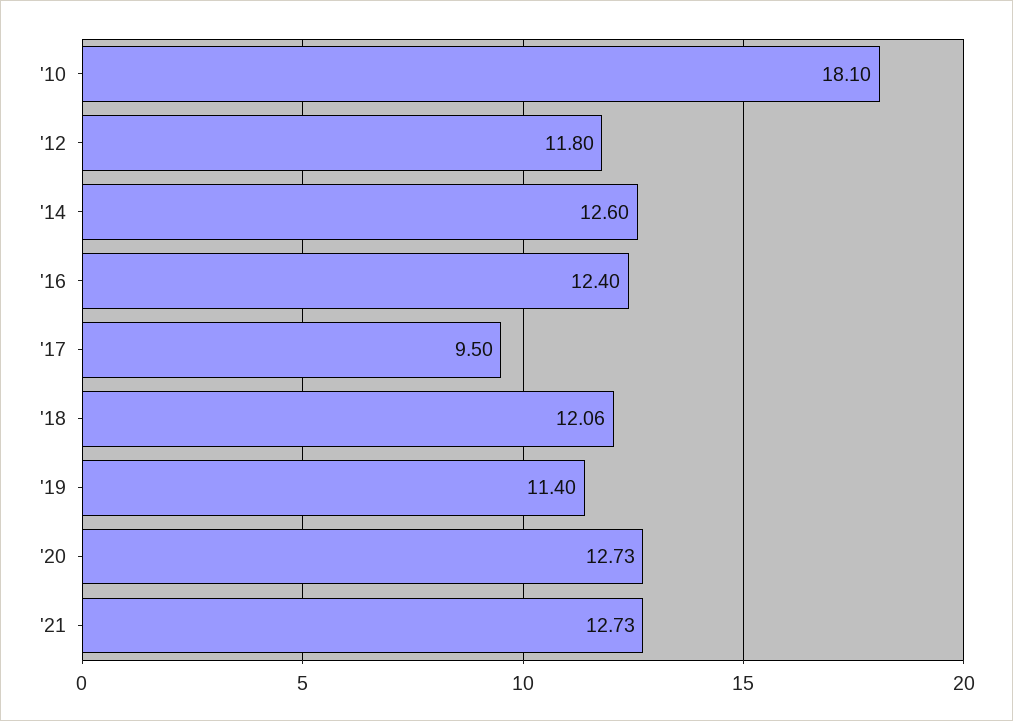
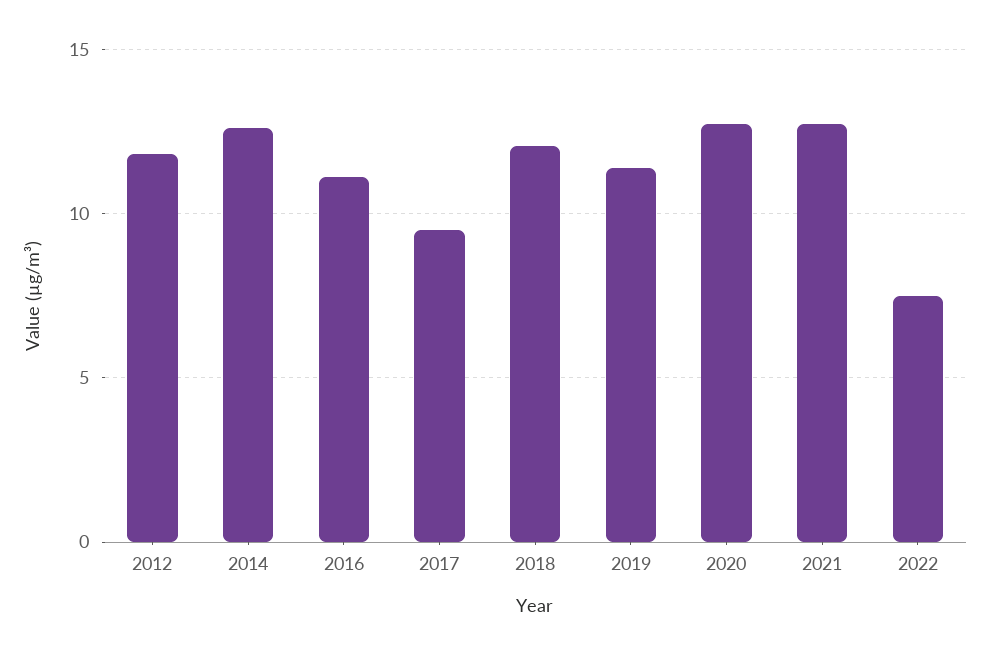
'10: 18.1 -> none
'16: 12.4 -> 11
2022: none -> 7.5

